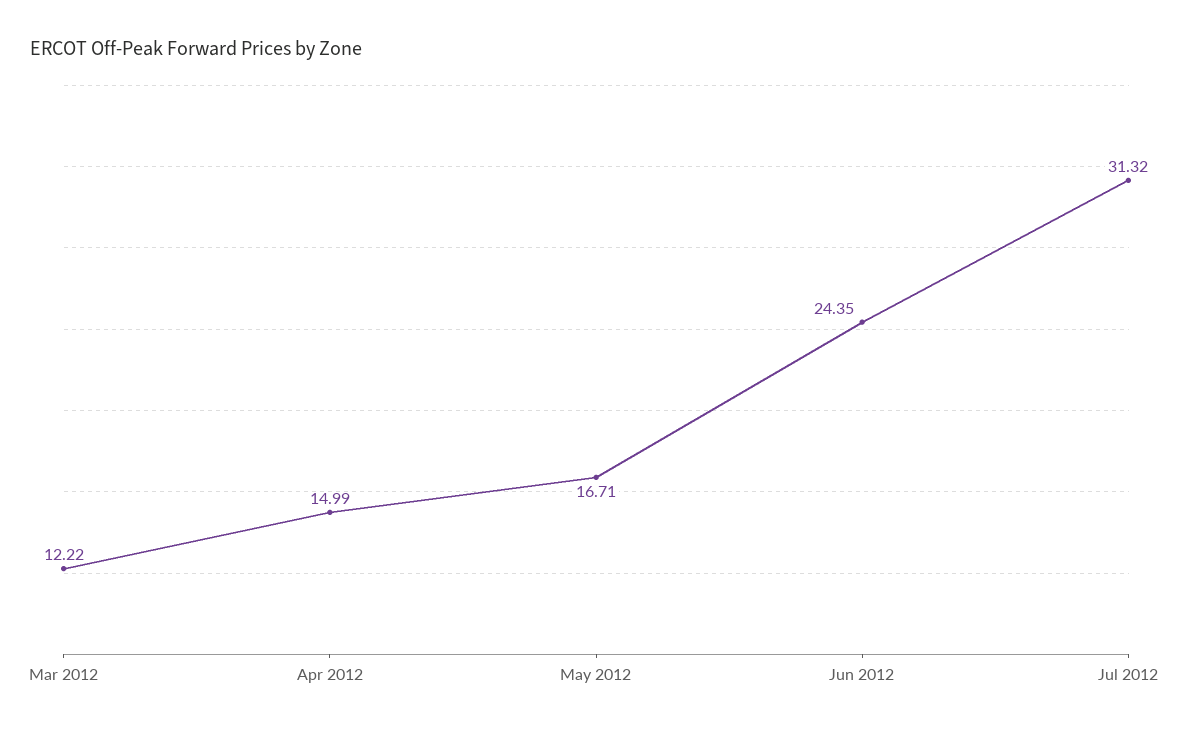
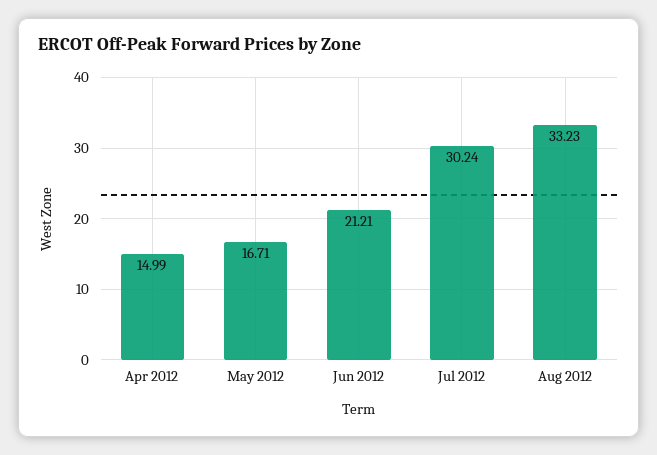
Mar 2012: 12.22 -> none
Jun 2012: 24.35 -> 21.21
Jul 2012: 31.32 -> 30.24
Aug 2012: none -> 33.23

